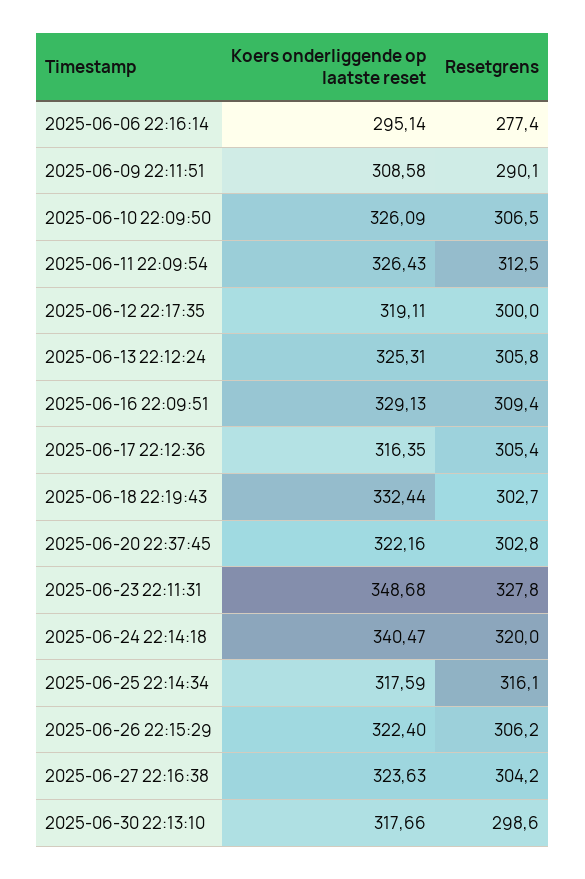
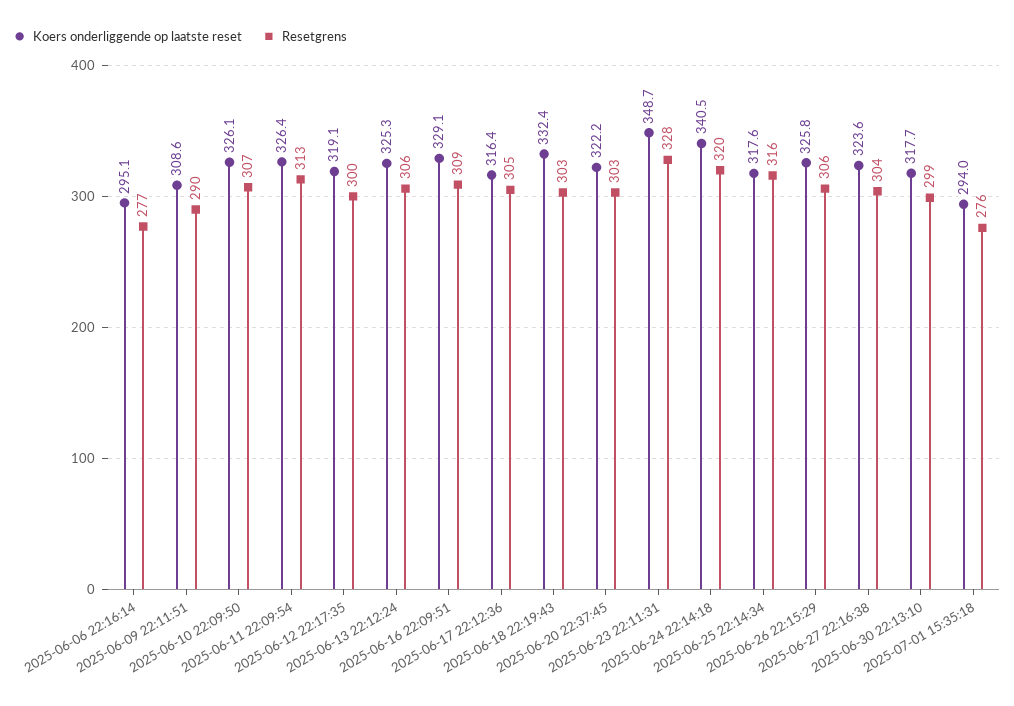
Koers onderliggende op laatste reset, 2025-06-26 22:15:29: 322.4 -> 325.8
Koers onderliggende op laatste reset, 2025-07-01 15:35:18: none -> 294
Resetgrens, 2025-07-01 15:35:18: none -> 276

